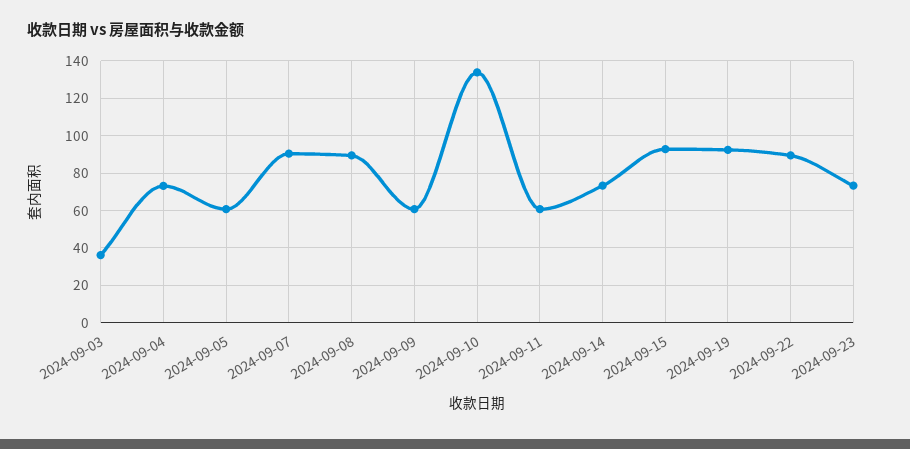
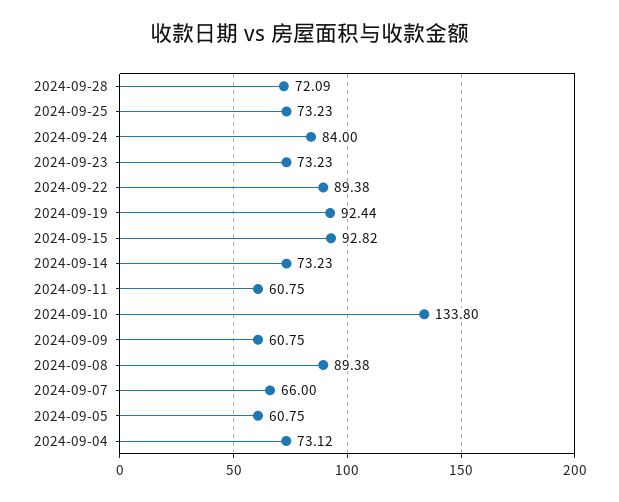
2024-09-03: 35 -> none
2024-09-07: 90 -> 66
2024-09-28: none -> 72.09
2024-09-25: none -> 73.23
2024-09-24: none -> 84

